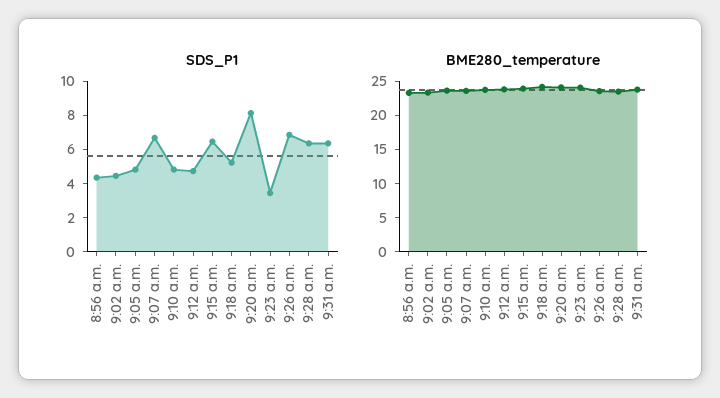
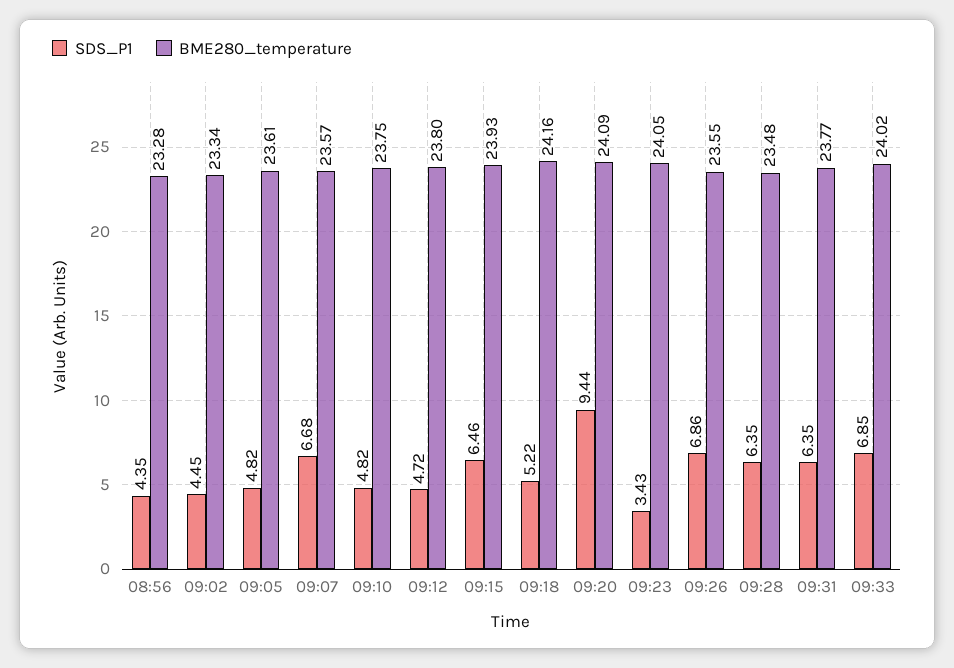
SDS_P1, 9:20 a.m.: 8 -> 9.44
SDS_P1, 09:33: none -> 6.85
BME280_temperature, 09:33: none -> 24.02

